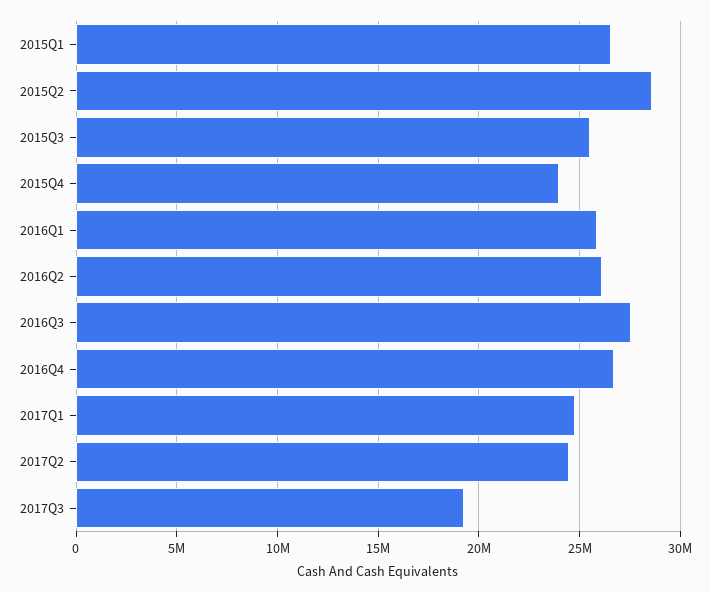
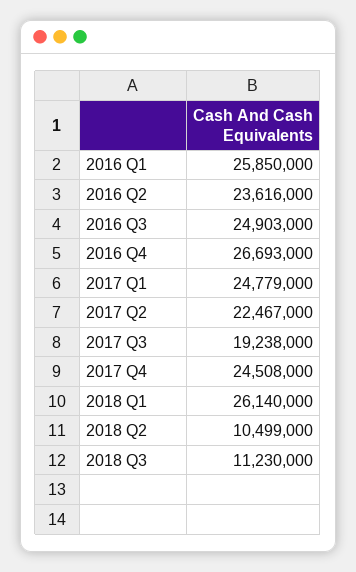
2015Q1: 26500000 -> none
2015Q2: 28500000 -> none
2015Q3: 25500000 -> none
2015Q4: 24000000 -> none
2016Q2: 26000000 -> 23616000
2016Q3: 27500000 -> 24903000
2017Q2: 24500000 -> 22467000
2017 Q4: none -> 24508000
2018 Q1: none -> 26140000
2018 Q2: none -> 10499000
2018 Q3: none -> 11230000

